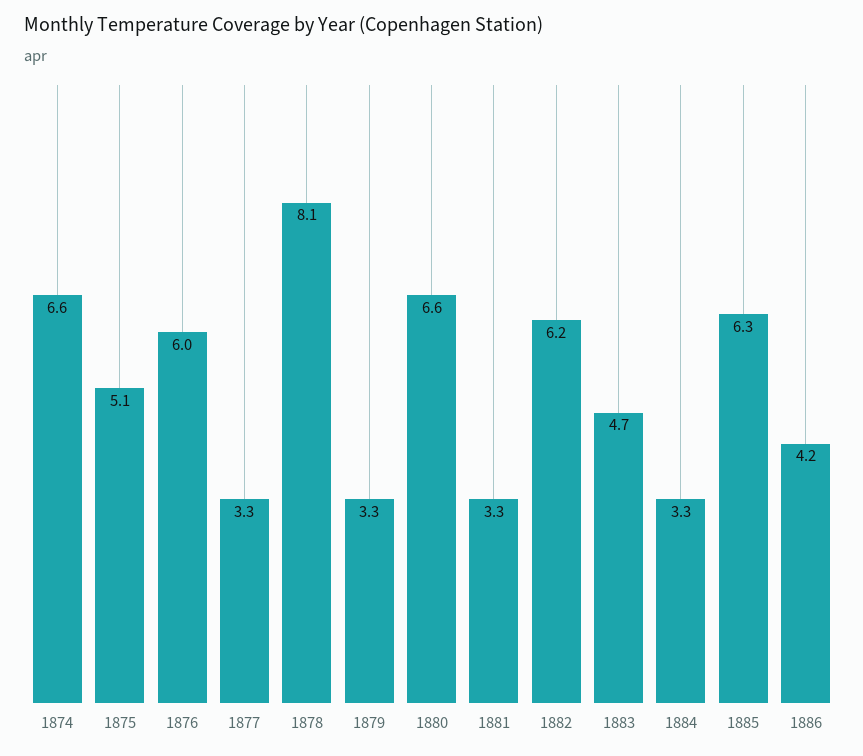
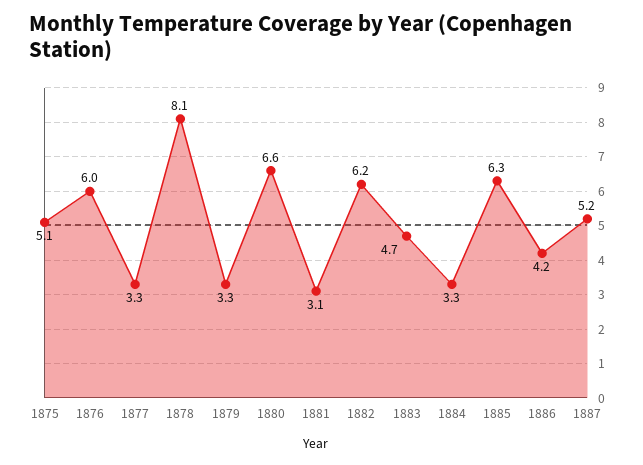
1874: 6.6 -> none
1881: 3.3 -> 3.1
1887: none -> 5.2

